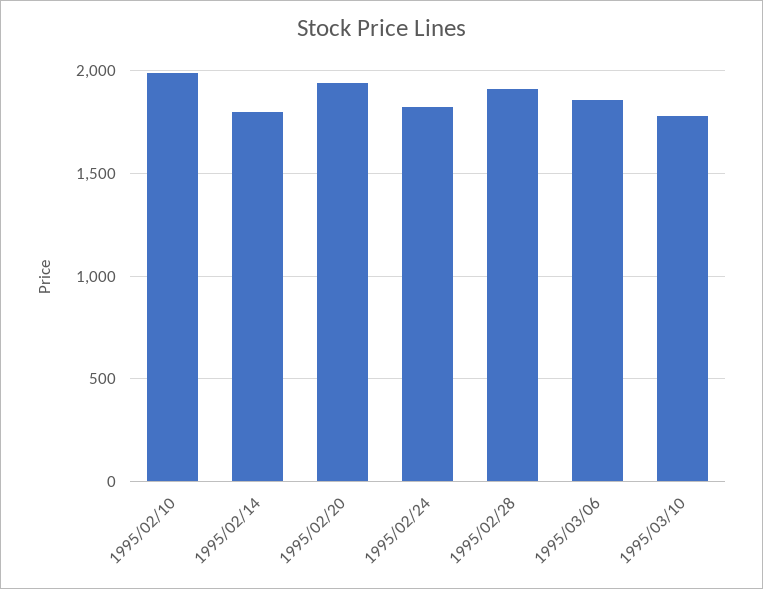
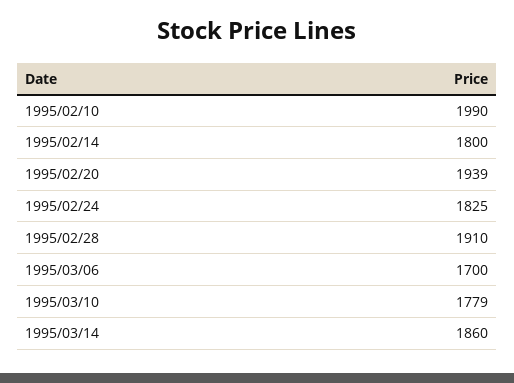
1995/03/06: 1850 -> 1700
1995/03/14: none -> 1860

